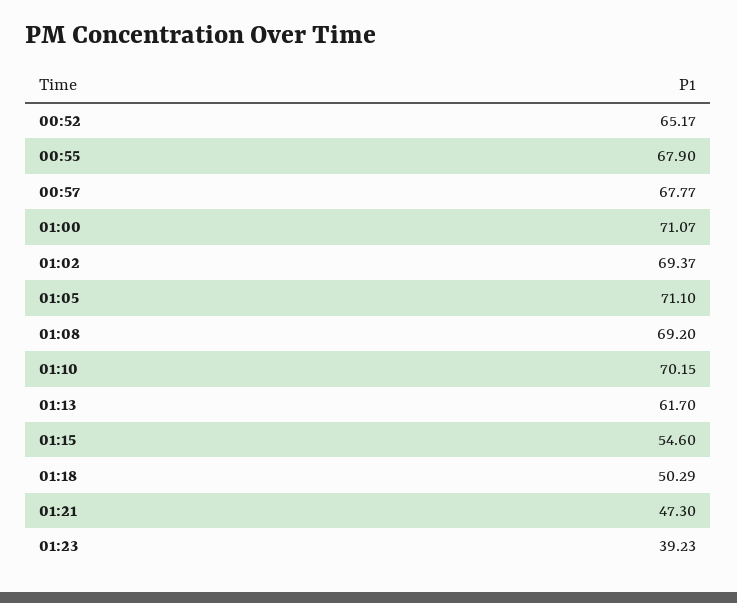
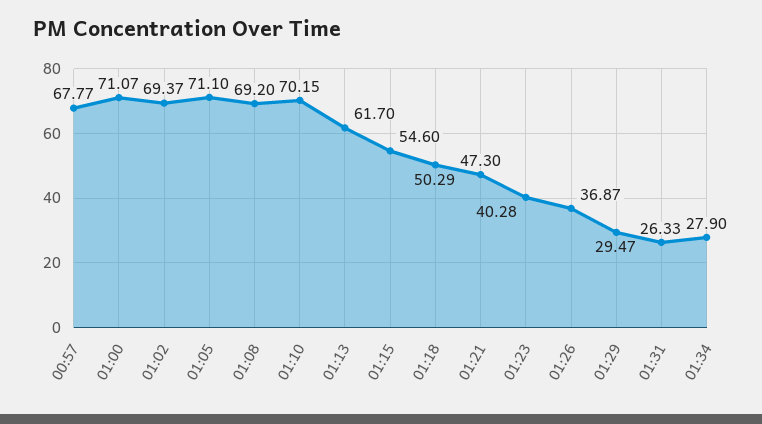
00:52: 65.17 -> none
00:55: 67.9 -> none
01:23: 39.23 -> 40.28
01:26: none -> 36.87
01:29: none -> 29.47
01:31: none -> 26.33
01:34: none -> 27.9

